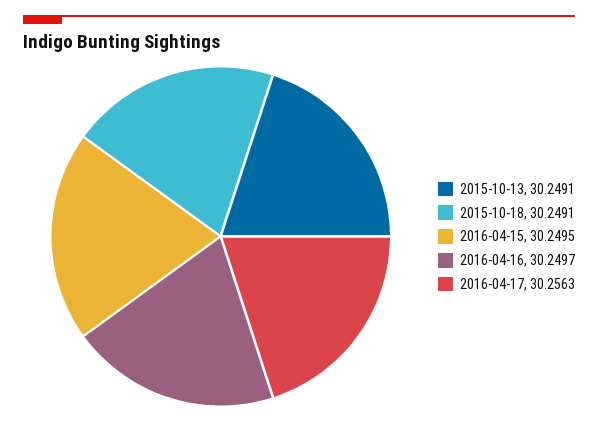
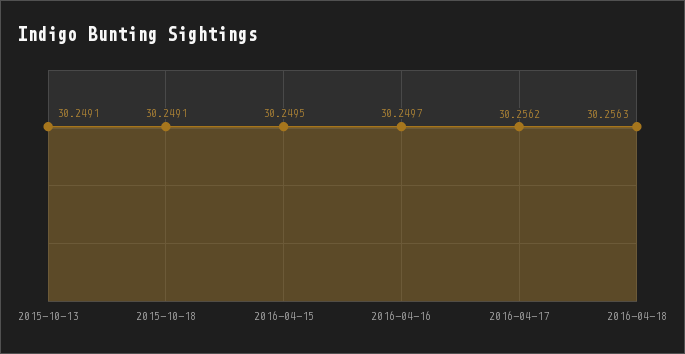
2016-04-17: 30.2563 -> 30.2562
2016-04-18: none -> 30.2563

